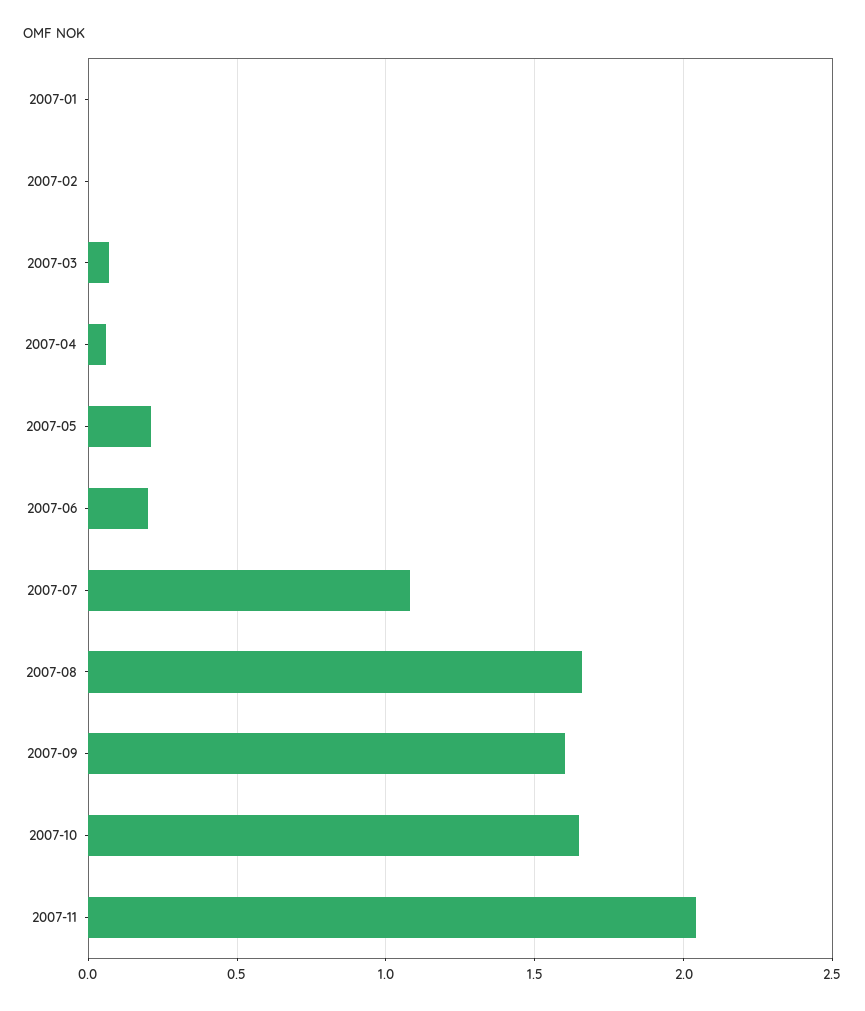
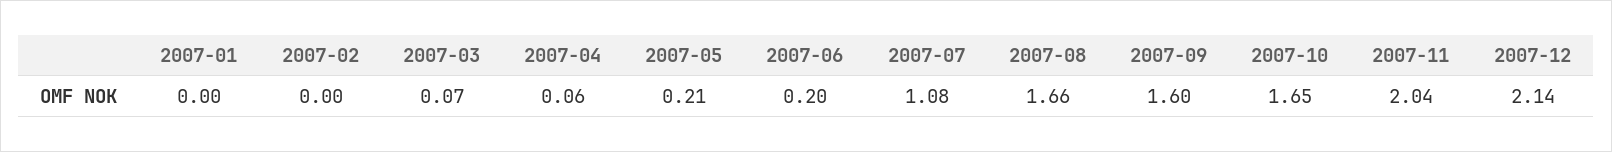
2007-12: none -> 2.14

